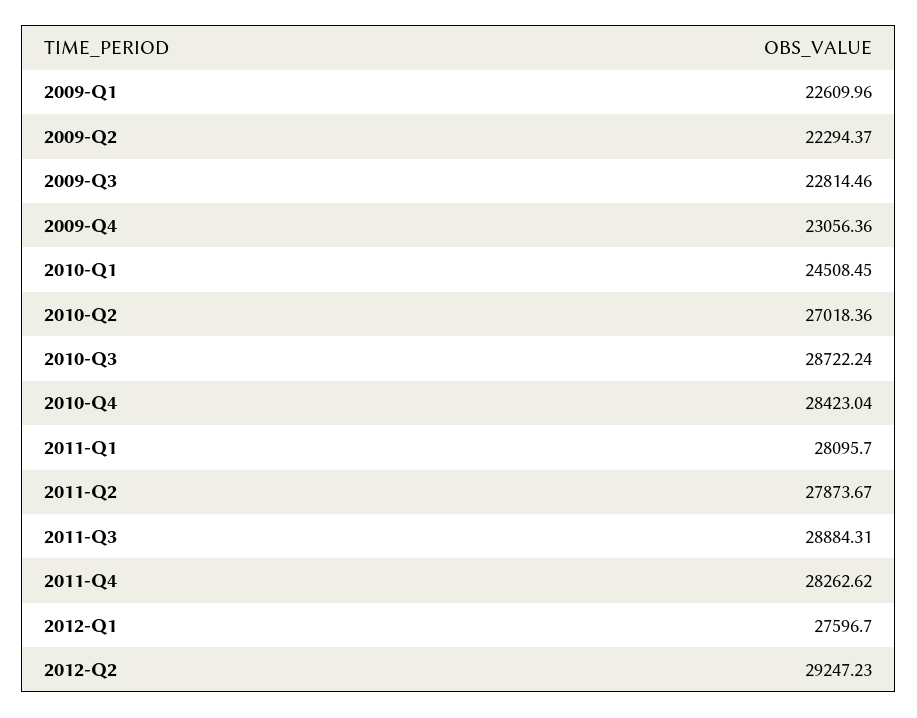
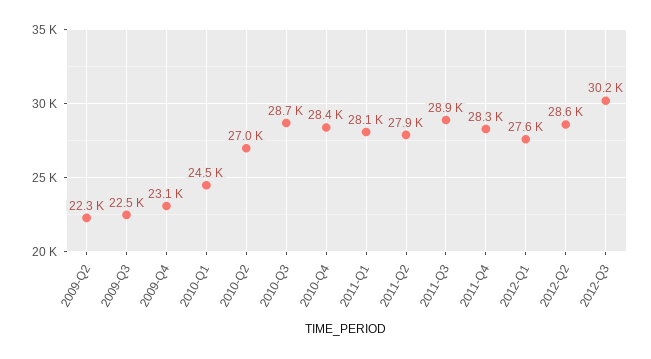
2009-Q1: 22609.96 -> none
2009-Q3: 22814.46 -> 22500
2012-Q2: 29247.23 -> 28600
2012-Q3: none -> 30200

